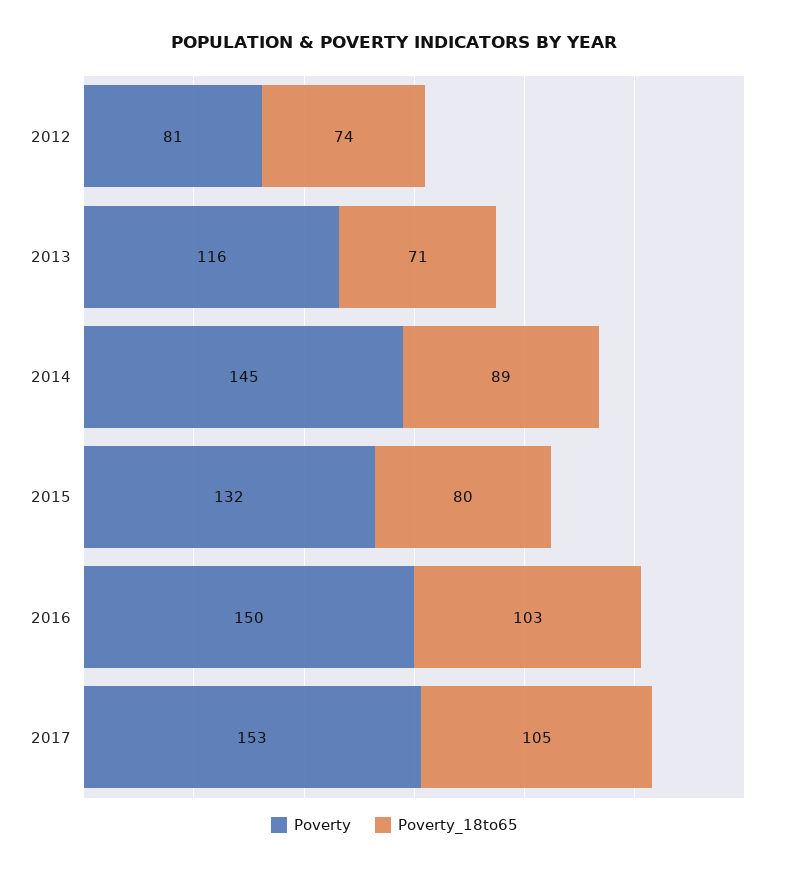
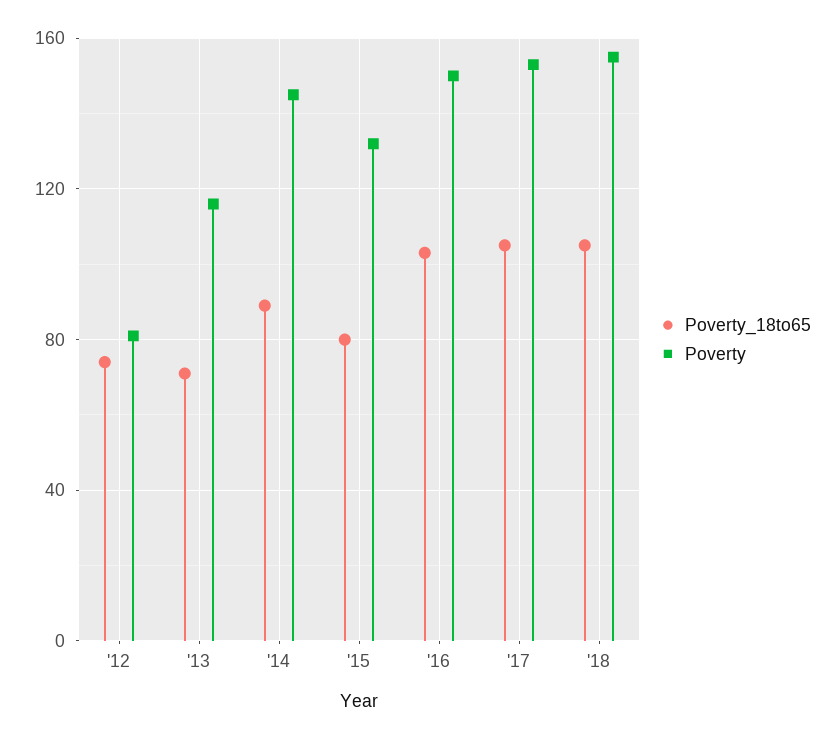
Poverty_18to65, '18: none -> 105
Poverty, '18: none -> 155

